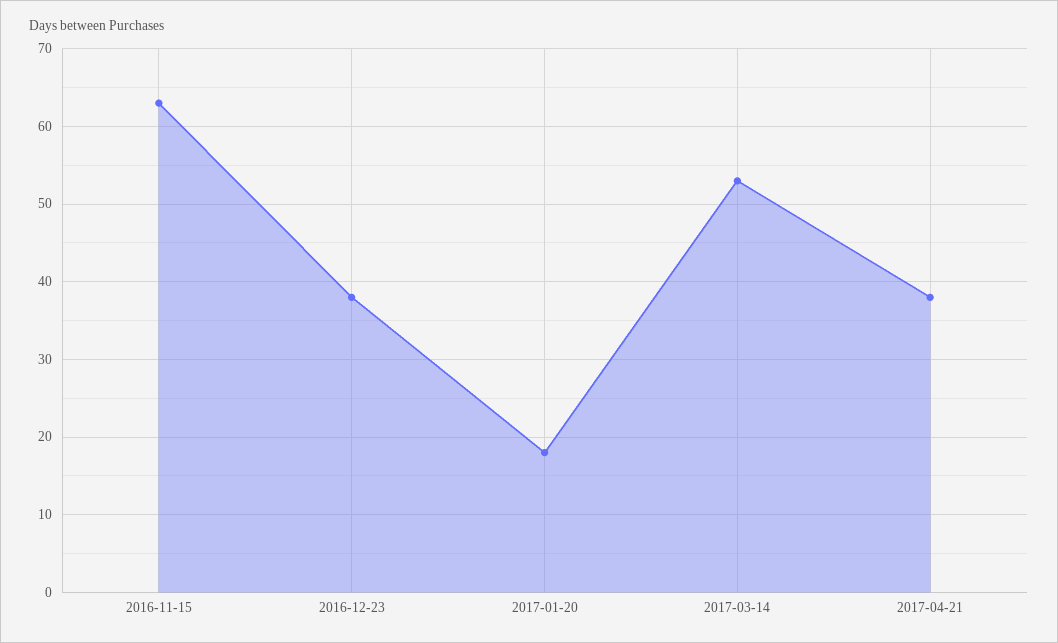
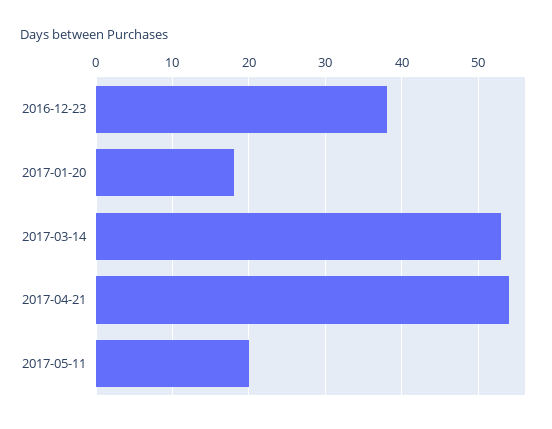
2016-11-15: 63 -> none
2017-04-21: 38 -> 54
2017-05-11: none -> 20

